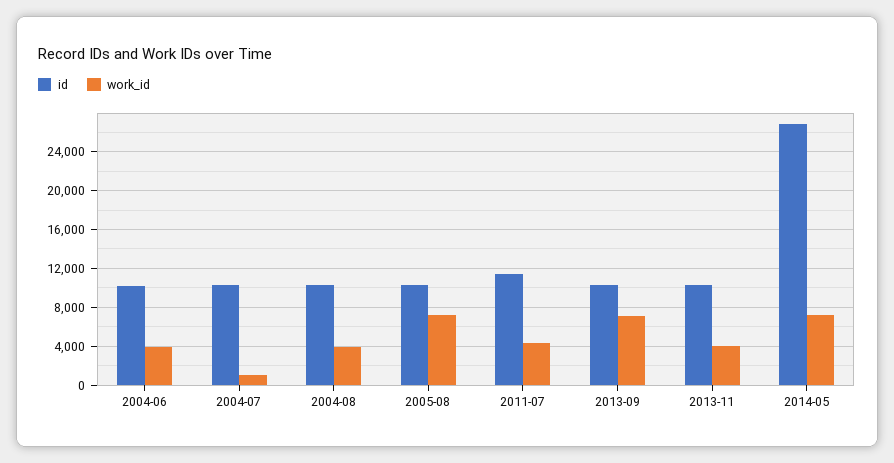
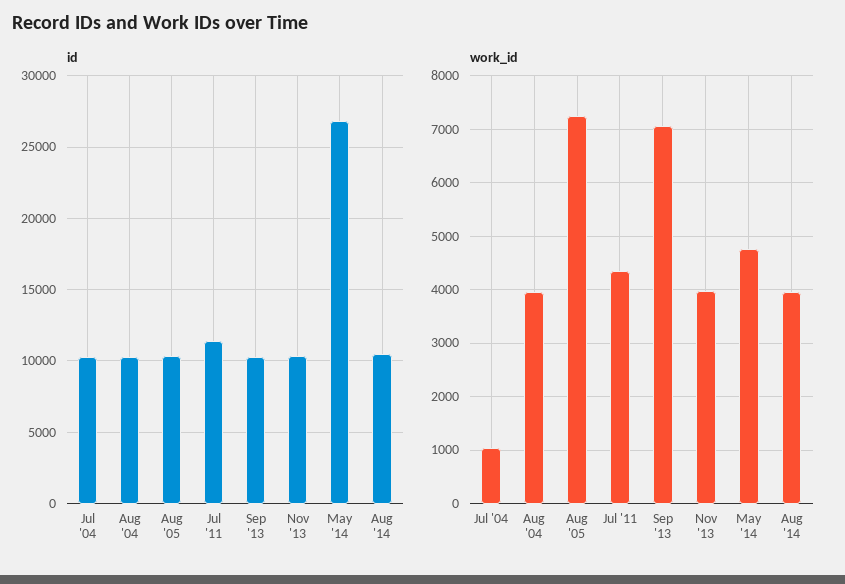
id, 2004-06: 10000 -> none
work_id, 2004-06: 4000 -> none
work_id, 2014-05: 7000 -> 4800
id, Aug '14: none -> 10500
work_id, Aug '14: none -> 4000

